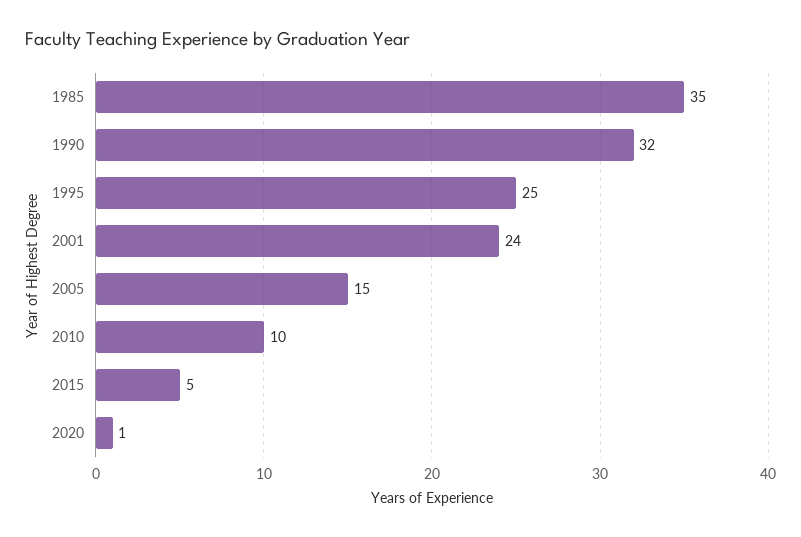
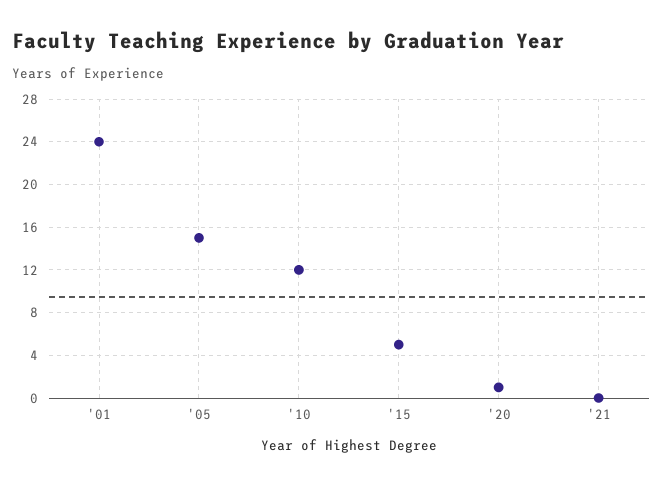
1985: 35 -> none
1990: 32 -> none
1995: 25 -> none
2010: 10 -> 12
'21: none -> 0

